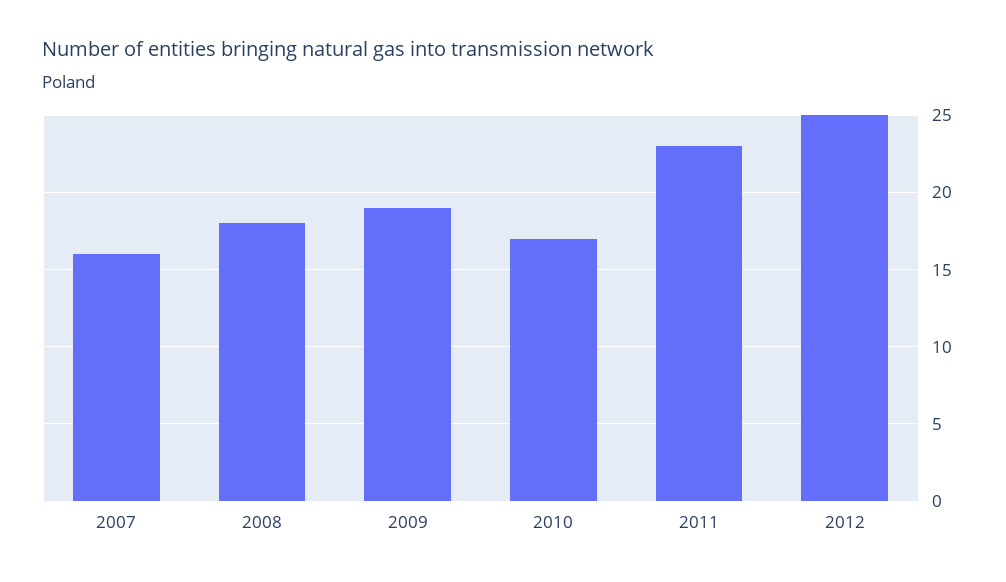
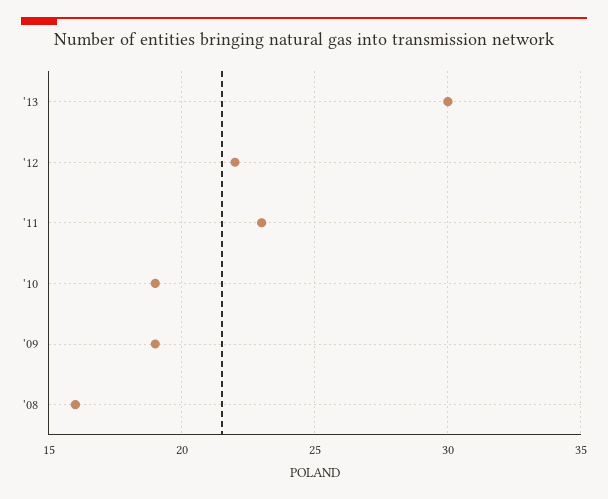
2007: 16 -> none
2008: 18 -> 16
2010: 17 -> 19
2012: 25 -> 22
'13: none -> 30

